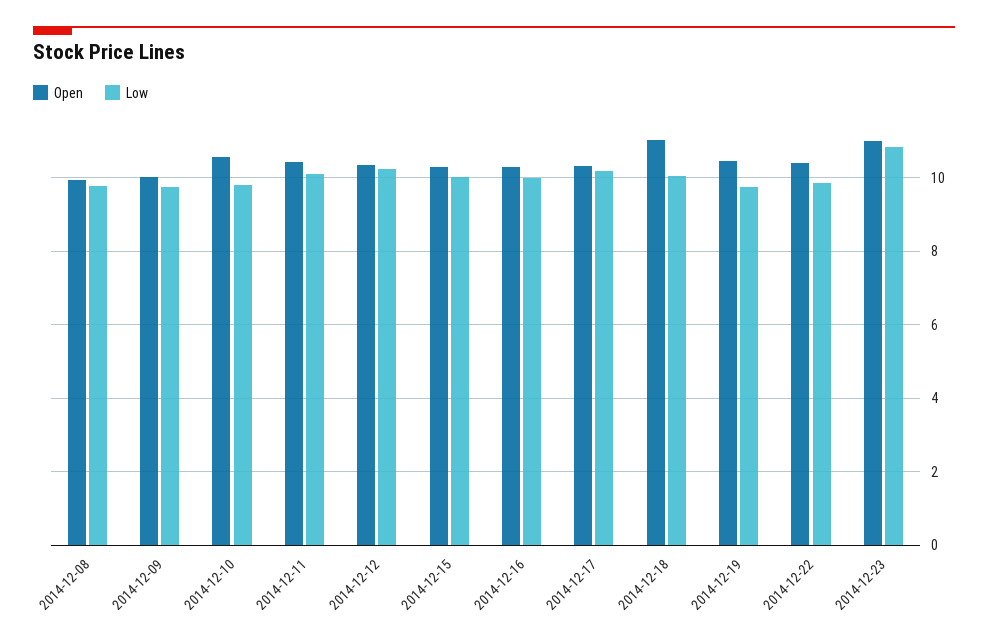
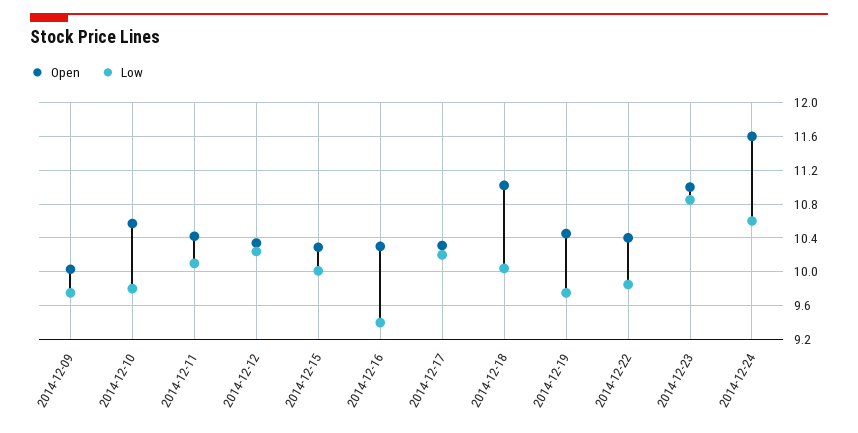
Open, 2014-12-08: 10 -> none
Low, 2014-12-08: 9.8 -> none
Low, 2014-12-16: 10 -> 9.4
Open, 2014-12-24: none -> 11.6
Low, 2014-12-24: none -> 10.6

